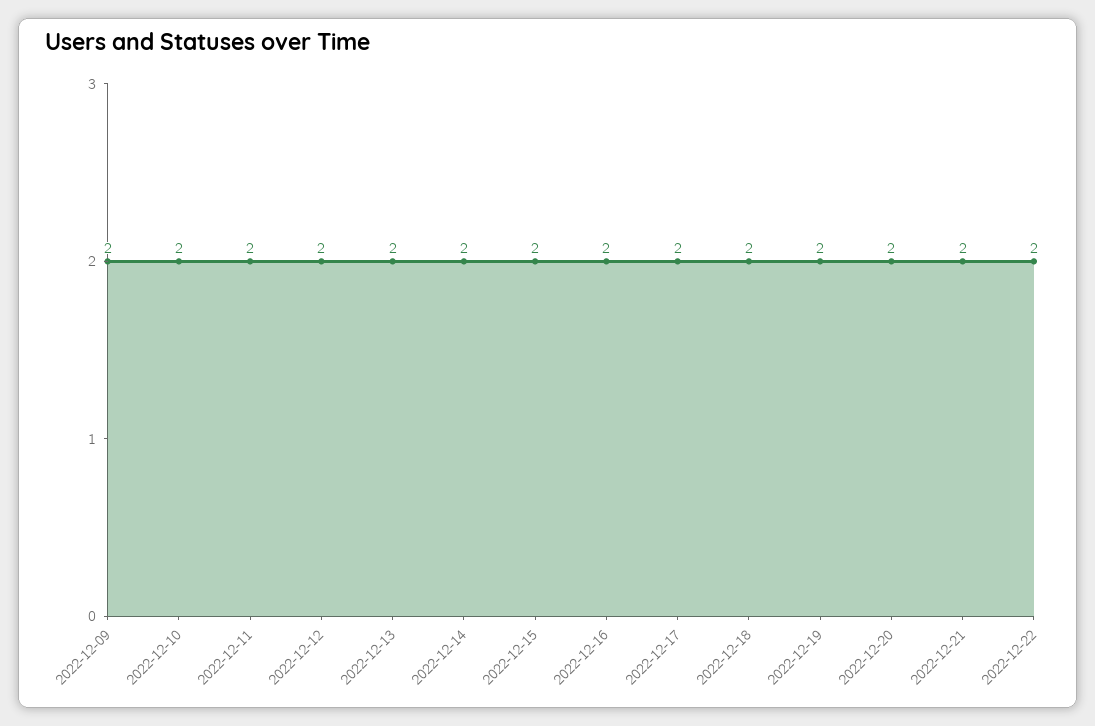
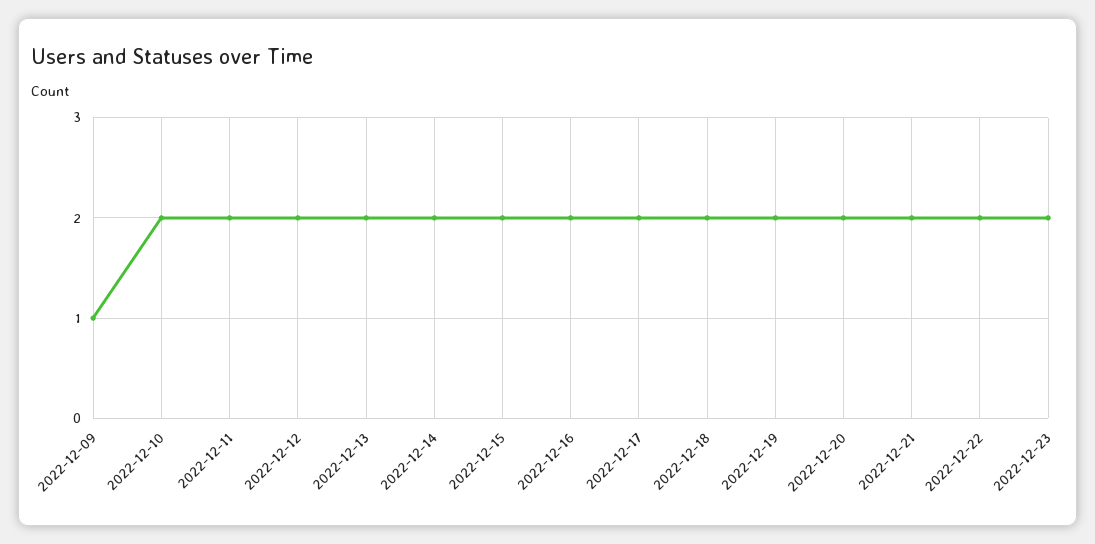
2022-12-09: 2 -> 1
2022-12-23: none -> 2

